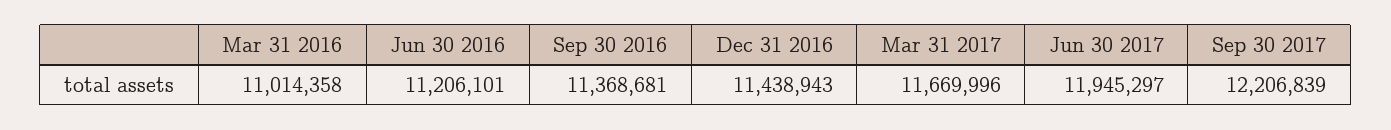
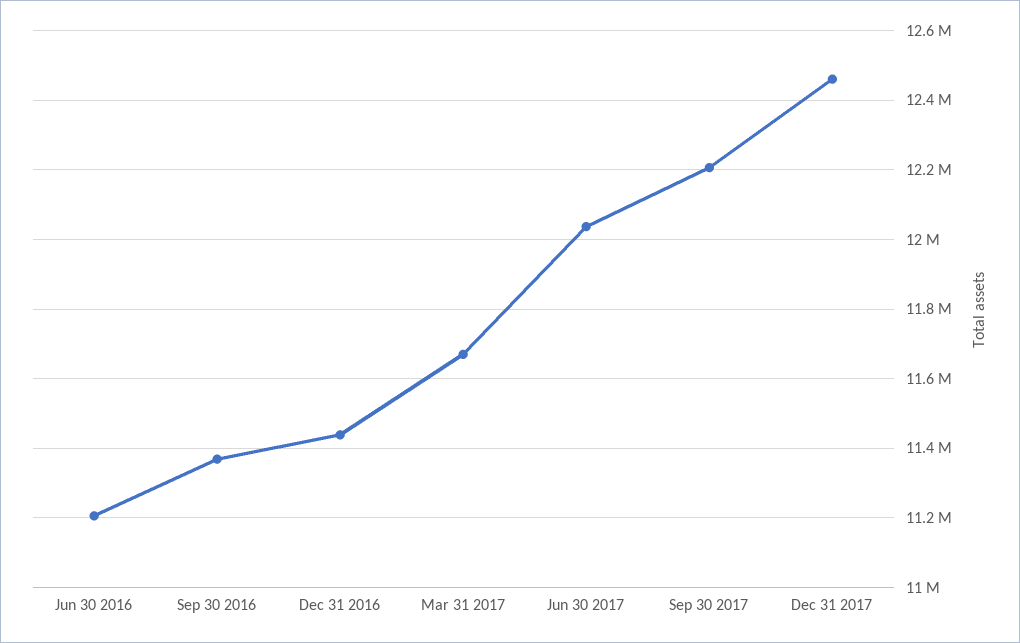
Mar 31 2016: 11014358 -> none
Jun 30 2017: 11945297 -> 12040000
Dec 31 2017: none -> 12460000

